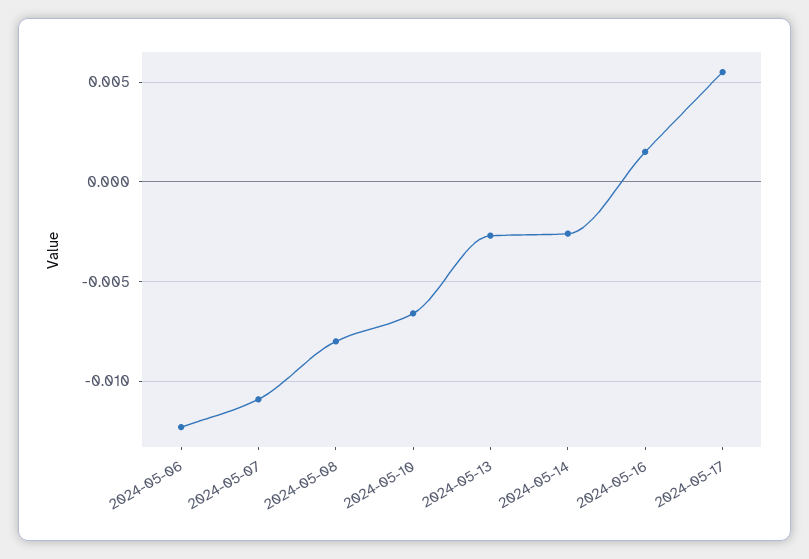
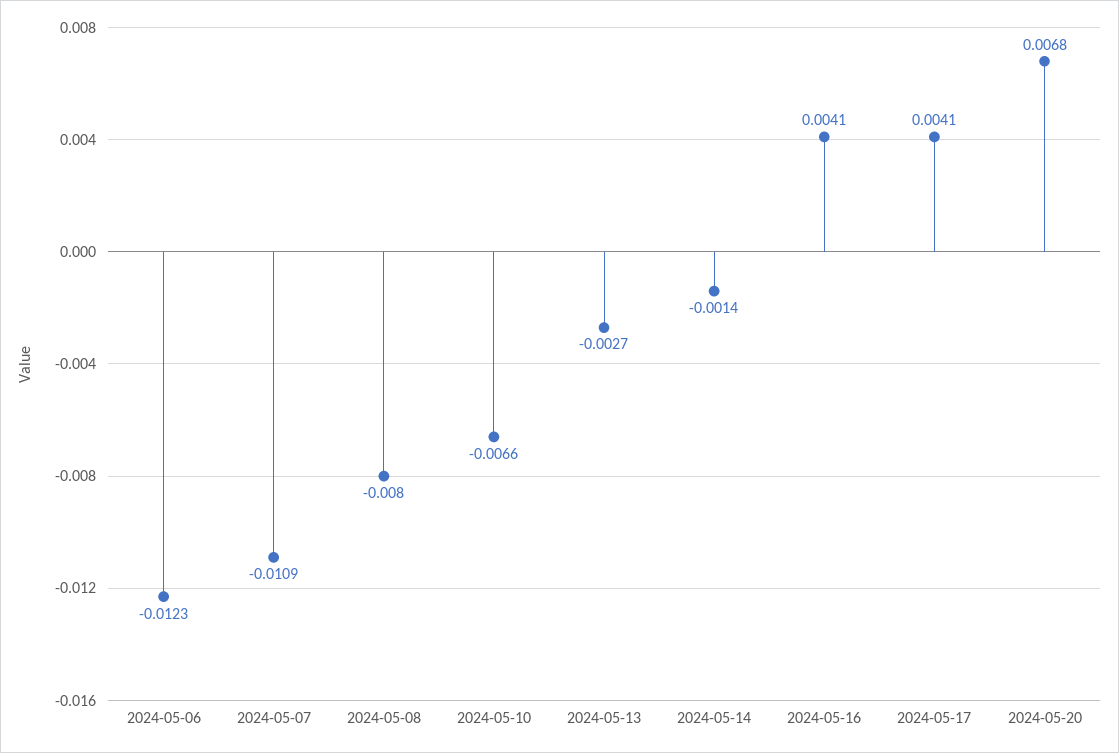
2024-05-14: -0.0025 -> -0.0014
2024-05-16: 0.0015 -> 0.0041
2024-05-17: 0.0055 -> 0.0041
2024-05-20: none -> 0.0068

